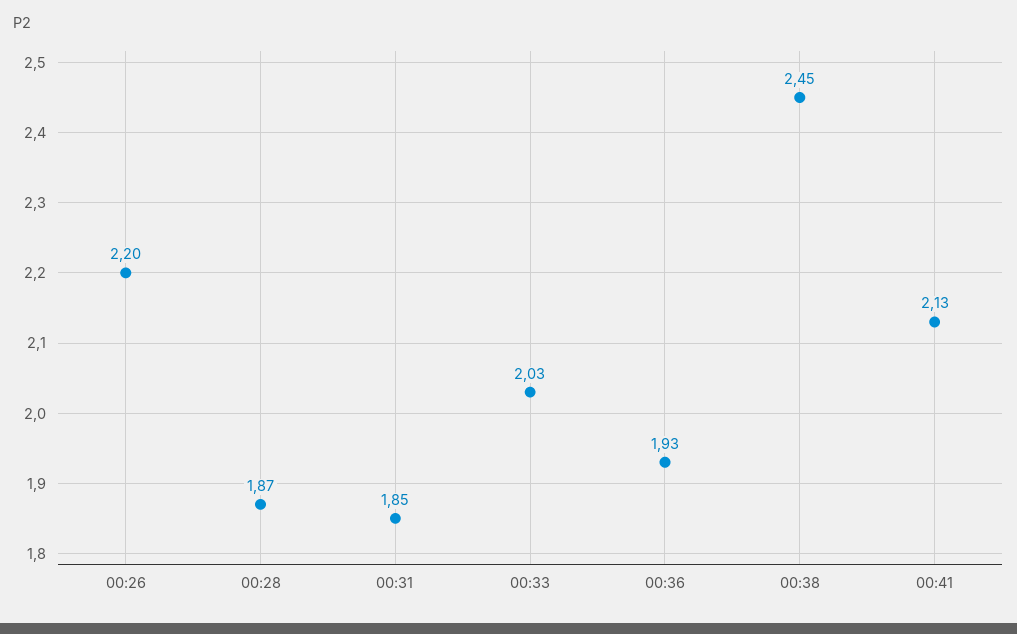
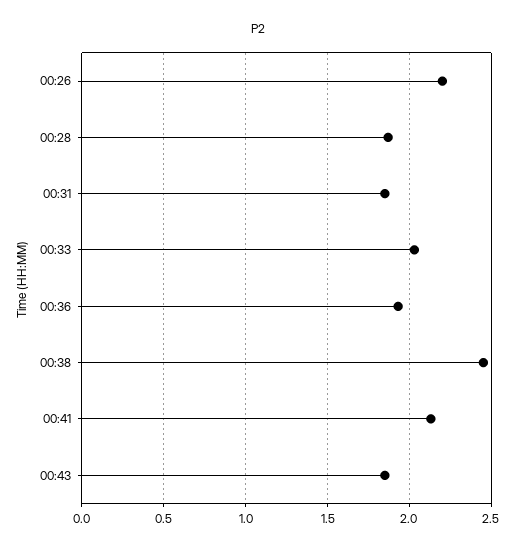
00:43: none -> 1.85

